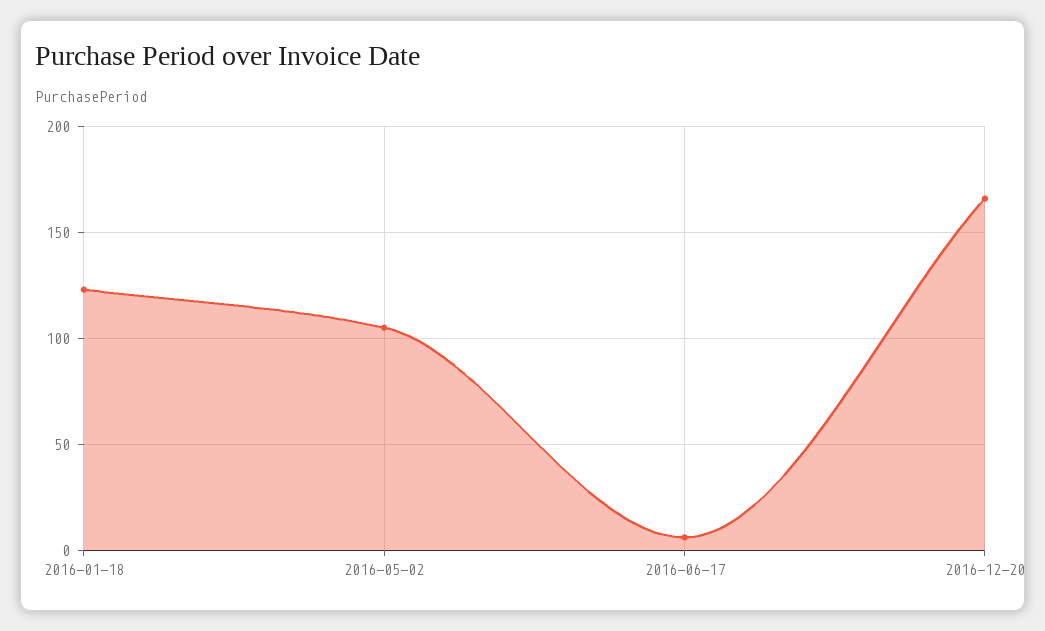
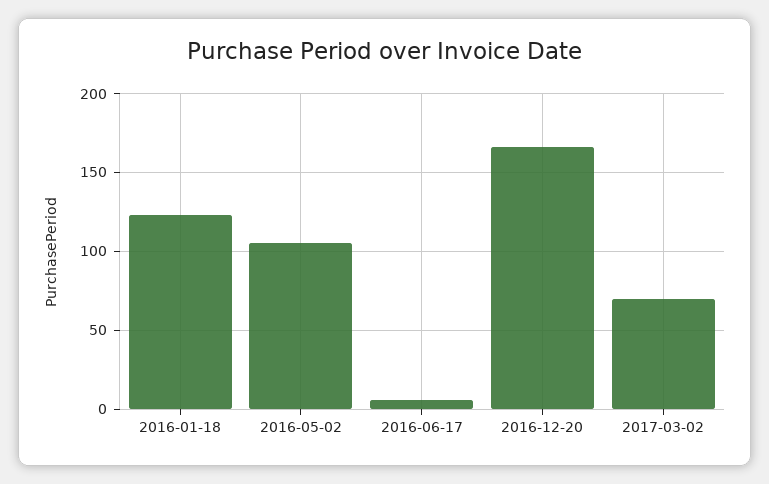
2017-03-02: none -> 70

